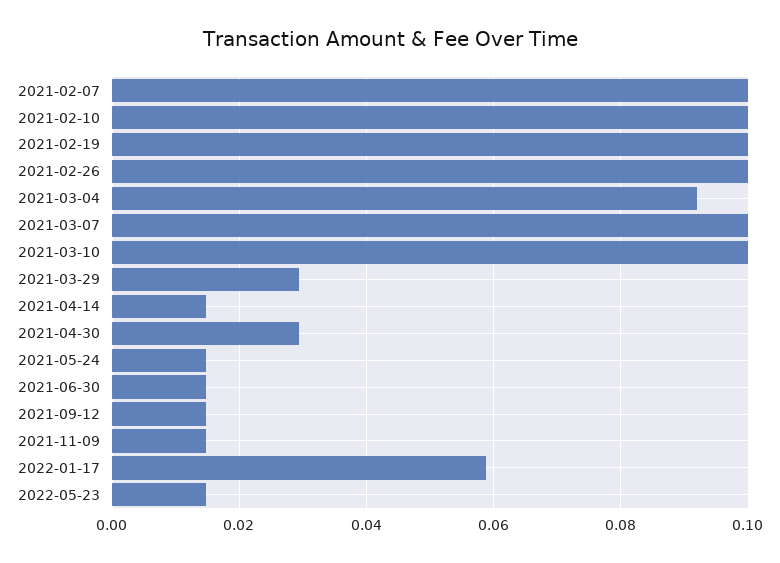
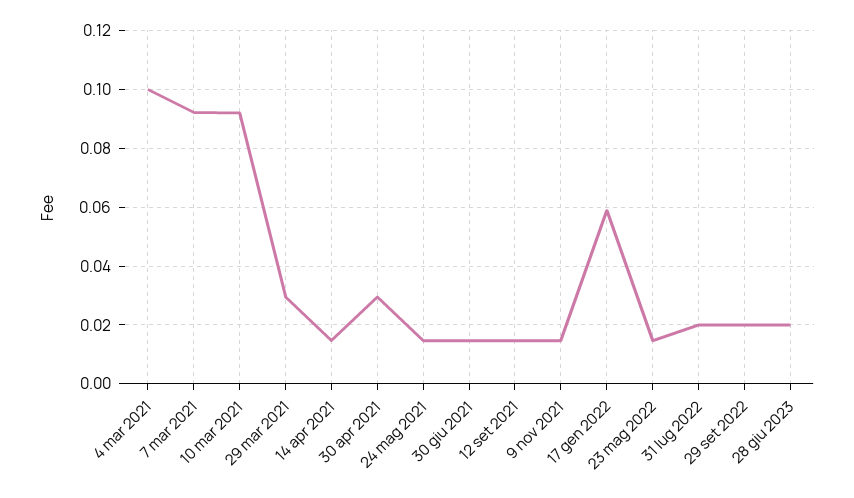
2021-02-07: 0.1 -> none
2021-02-10: 0.1 -> none
2021-02-19: 0.1 -> none
2021-02-26: 0.1 -> none
2021-03-04: 0.092 -> 0.1
2021-03-07: 0.1 -> 0.0925
2021-03-10: 0.1 -> 0.0925
31 lug 2022: none -> 0.02
29 set 2022: none -> 0.02
28 giu 2023: none -> 0.02

